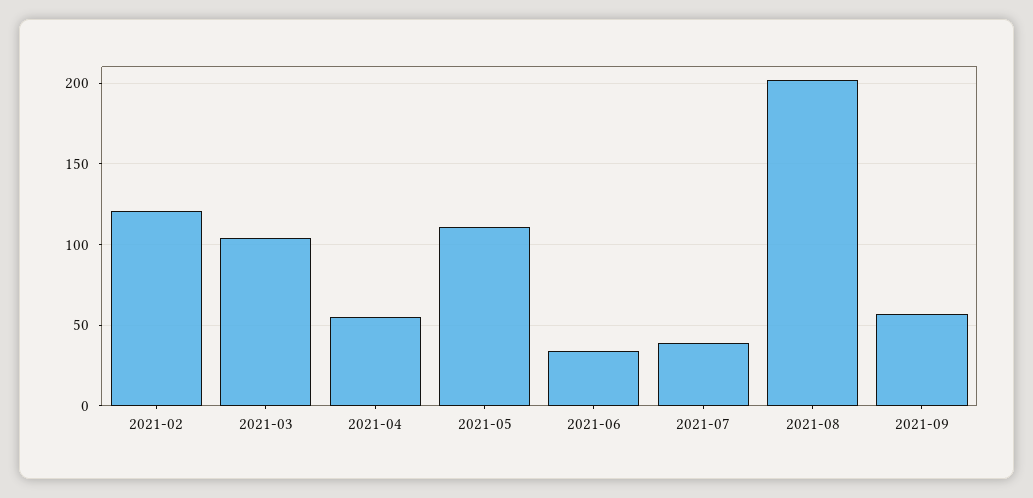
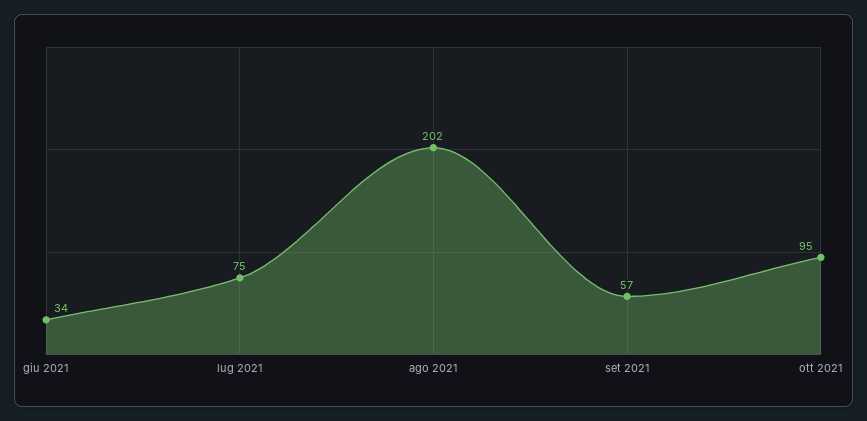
2021-02: 120 -> none
2021-03: 105 -> none
2021-04: 55 -> none
2021-05: 110 -> none
2021-07: 40 -> 75
ott 2021: none -> 95

